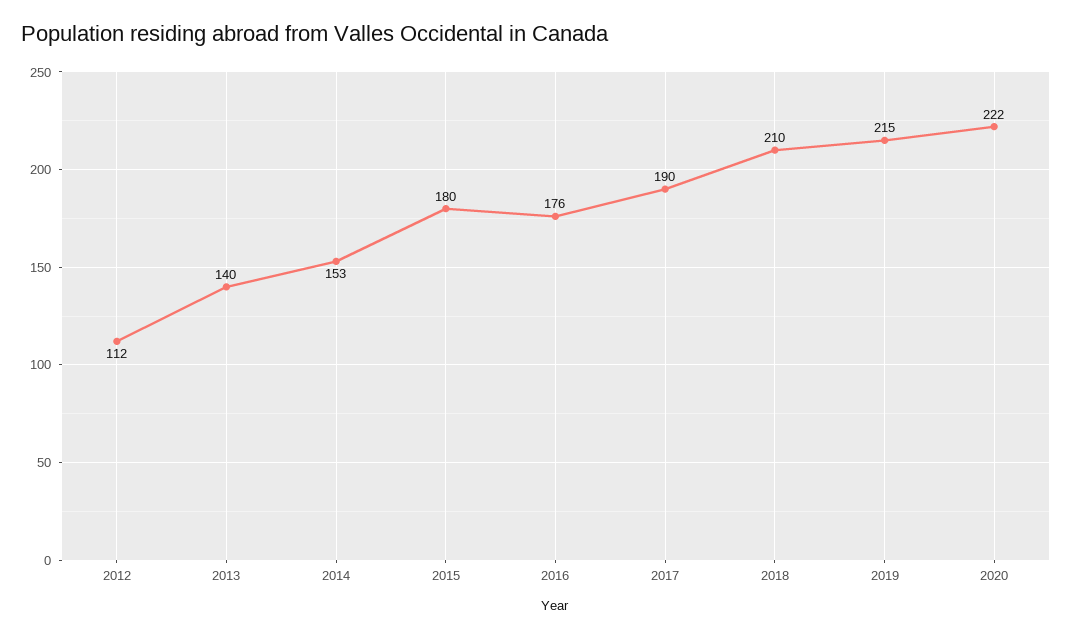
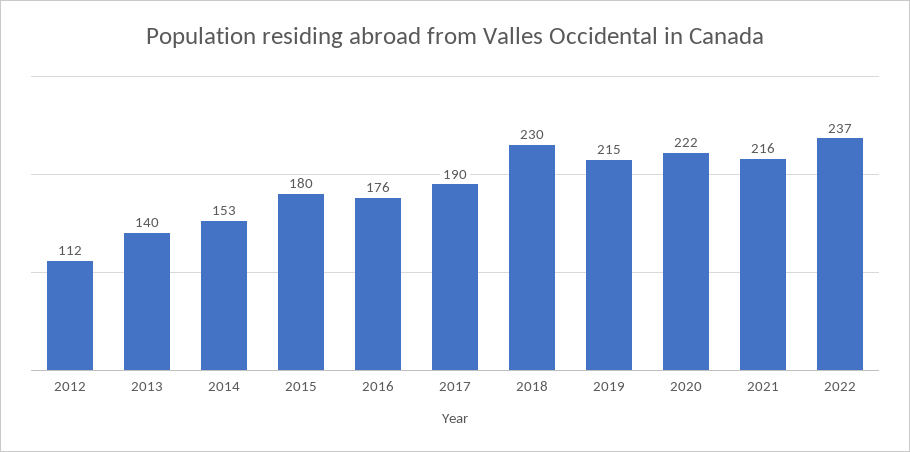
2018: 210 -> 230
2021: none -> 216
2022: none -> 237

